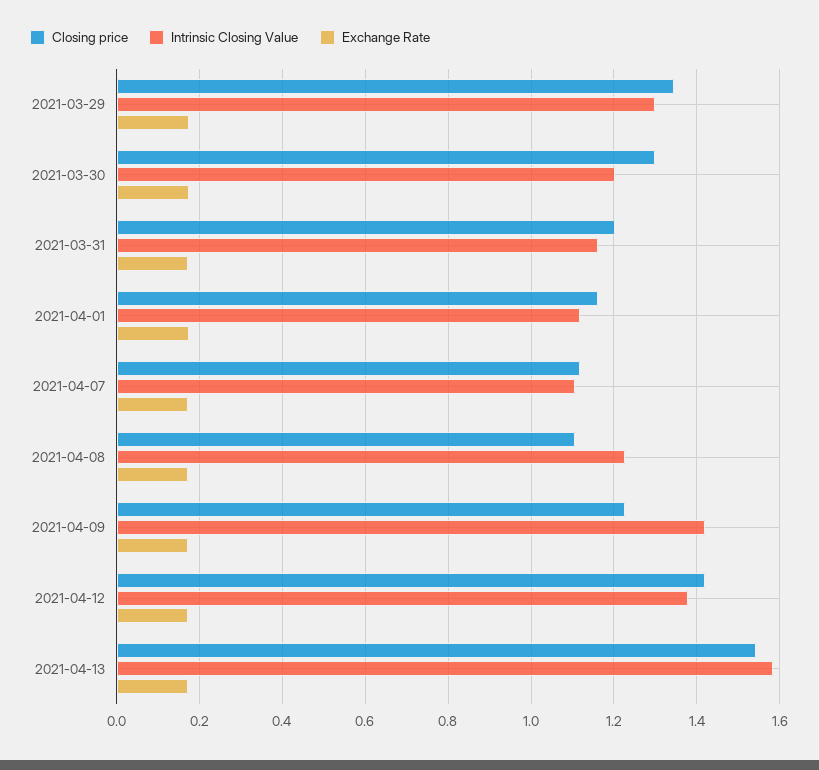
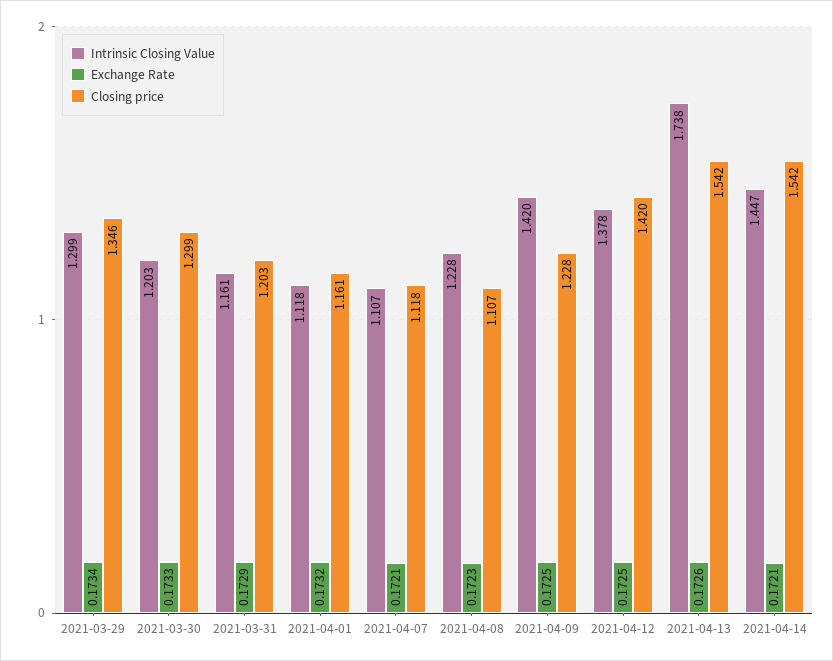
Intrinsic Closing Value, 2021-04-13: 1.58 -> 1.738
Intrinsic Closing Value, 2021-04-14: none -> 1.447
Exchange Rate, 2021-04-14: none -> 0.1721
Closing price, 2021-04-14: none -> 1.542

